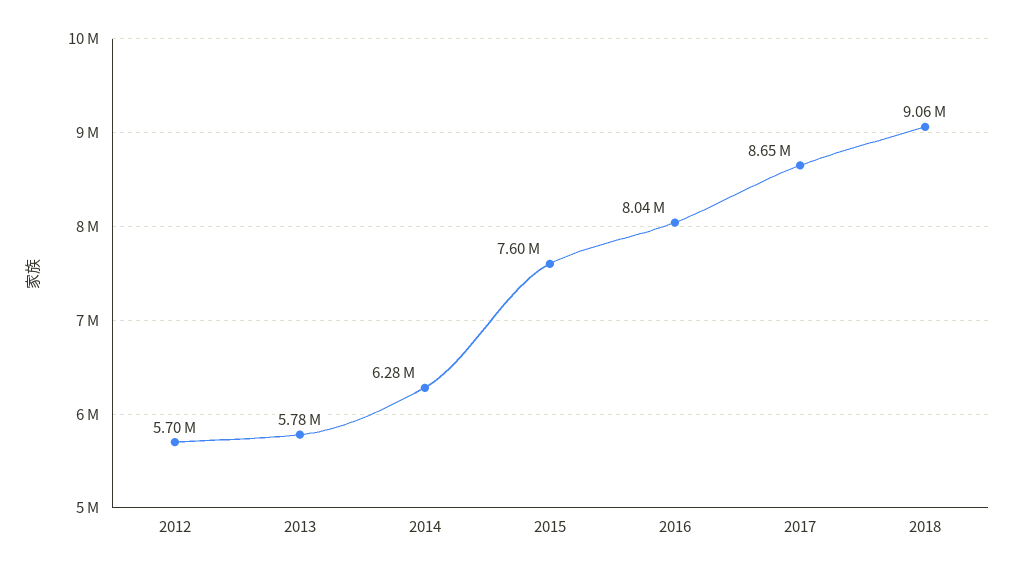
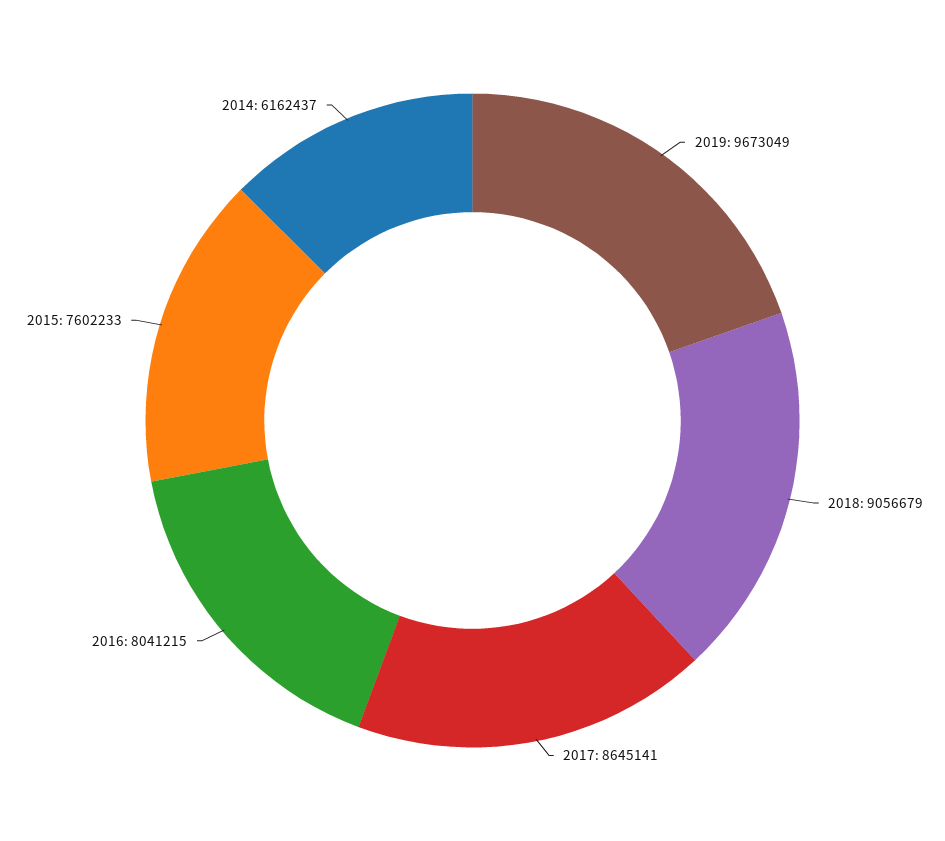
2012: 5700000 -> none
2013: 5780000 -> none
2014: 6280000 -> 6162437
2019: none -> 9673049

